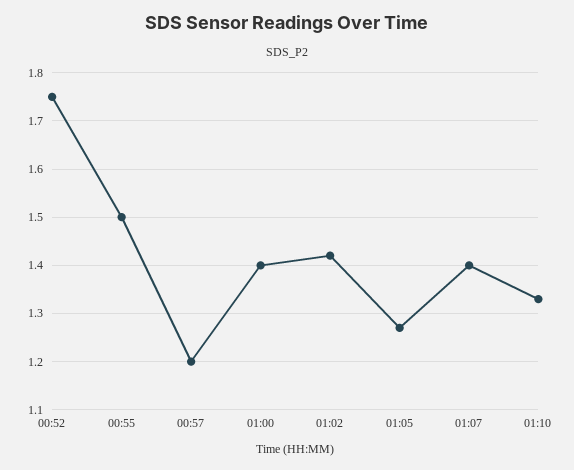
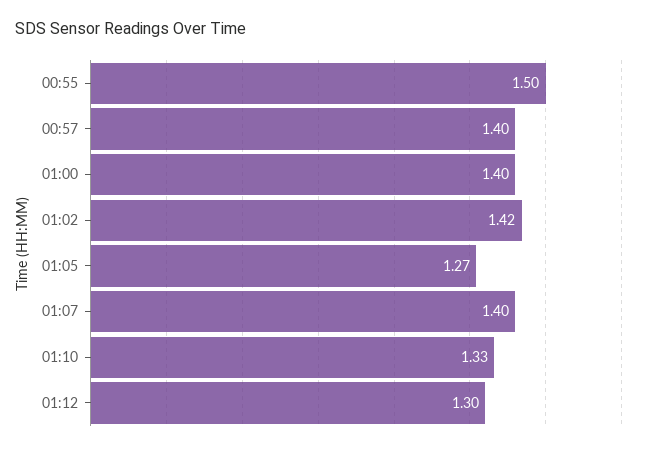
00:52: 1.75 -> none
00:57: 1.2 -> 1.4
01:12: none -> 1.3

